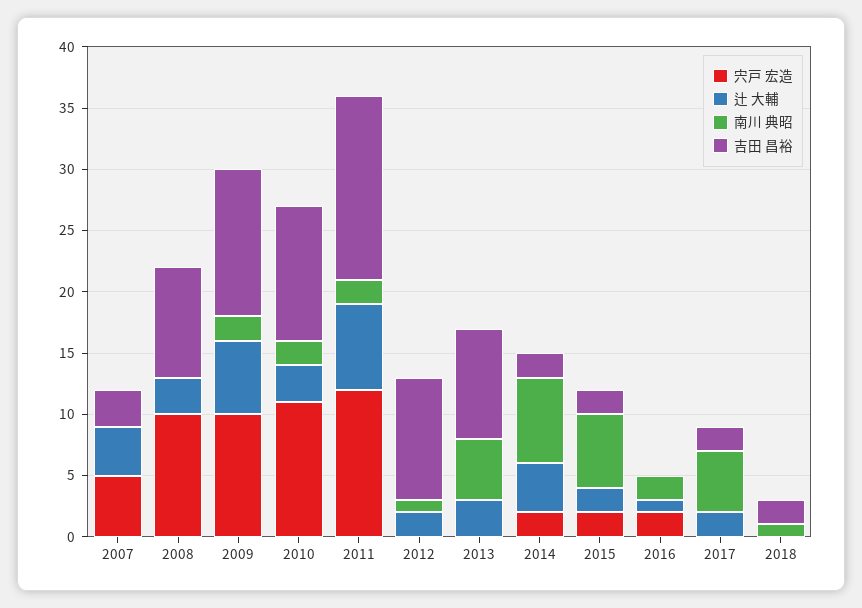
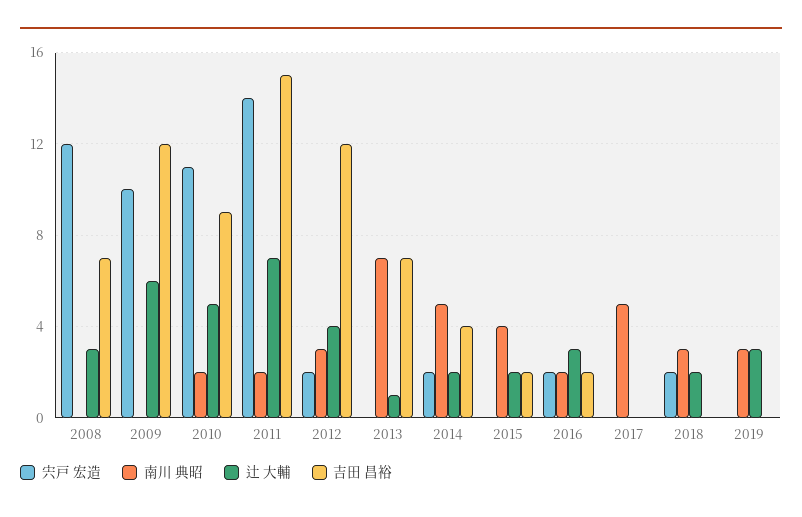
宍戸 宏造, 2007: 5 -> none
辻 大輔, 2007: 4 -> none
南川 典昭, 2007: 0 -> none
吉田 昌裕, 2007: 3 -> none
宍戸 宏造, 2008: 10 -> 12
吉田 昌裕, 2008: 9 -> 7
南川 典昭, 2009: 2 -> 0
辻 大輔, 2010: 3 -> 5
吉田 昌裕, 2010: 11 -> 9
宍戸 宏造, 2011: 12 -> 14
宍戸 宏造, 2012: 0 -> 2
辻 大輔, 2012: 2 -> 4
南川 典昭, 2012: 1 -> 3
吉田 昌裕, 2012: 10 -> 12
辻 大輔, 2013: 3 -> 1
南川 典昭, 2013: 5 -> 7
吉田 昌裕, 2013: 9 -> 7
辻 大輔, 2014: 4 -> 2
南川 典昭, 2014: 7 -> 5
吉田 昌裕, 2014: 2 -> 4
宍戸 宏造, 2015: 2 -> 0
南川 典昭, 2015: 6 -> 4
辻 大輔, 2016: 1 -> 3
吉田 昌裕, 2016: 0 -> 2
辻 大輔, 2017: 2 -> 0
吉田 昌裕, 2017: 2 -> 0
宍戸 宏造, 2018: 0 -> 2
辻 大輔, 2018: 0 -> 2
南川 典昭, 2018: 1 -> 3
吉田 昌裕, 2018: 2 -> 0
宍戸 宏造, 2019: none -> 0
南川 典昭, 2019: none -> 3
辻 大輔, 2019: none -> 3
吉田 昌裕, 2019: none -> 0

